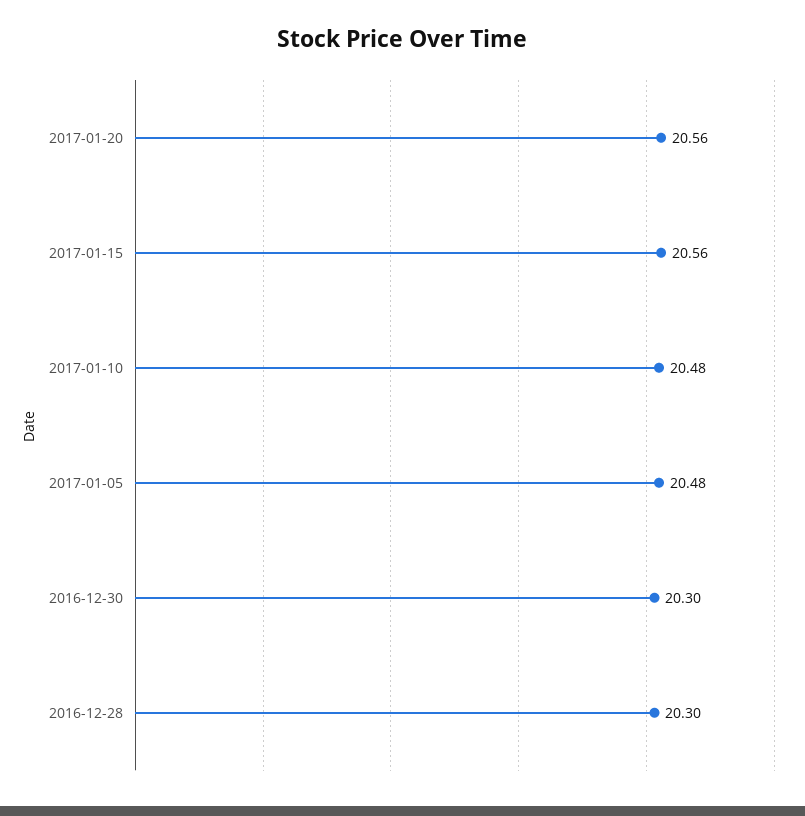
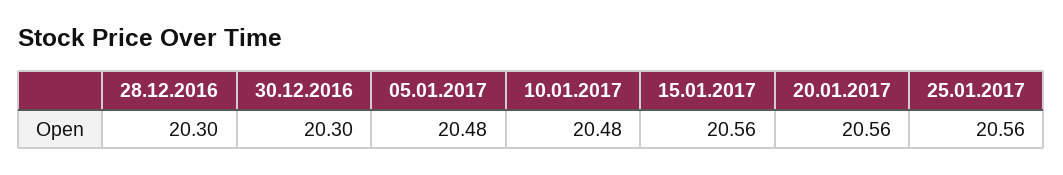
25.01.2017: none -> 20.56

